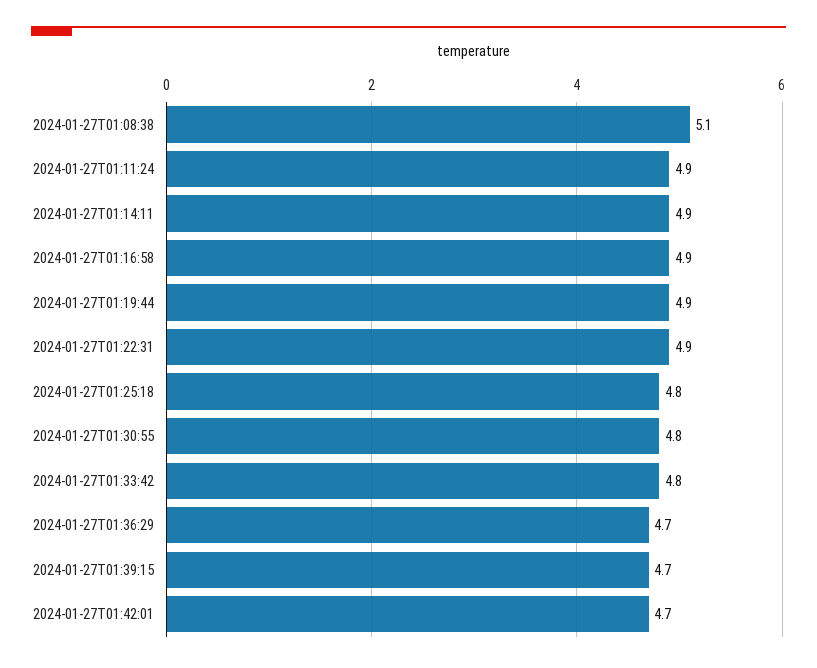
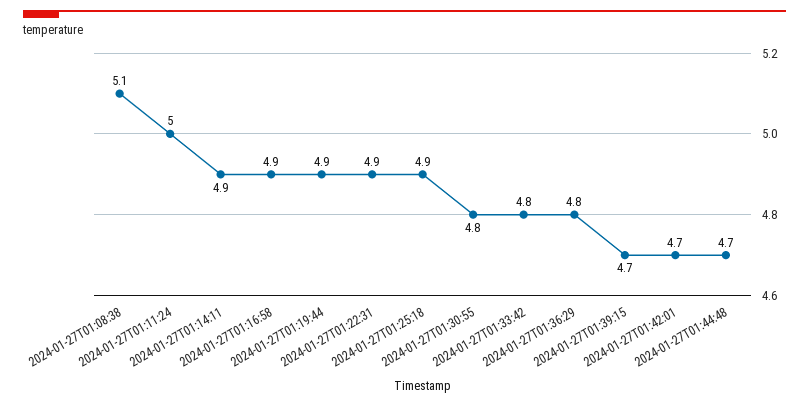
2024-01-27T01:11:24: 4.9 -> 5
2024-01-27T01:25:18: 4.8 -> 4.9
2024-01-27T01:36:29: 4.7 -> 4.8
2024-01-27T01:44:48: none -> 4.7

